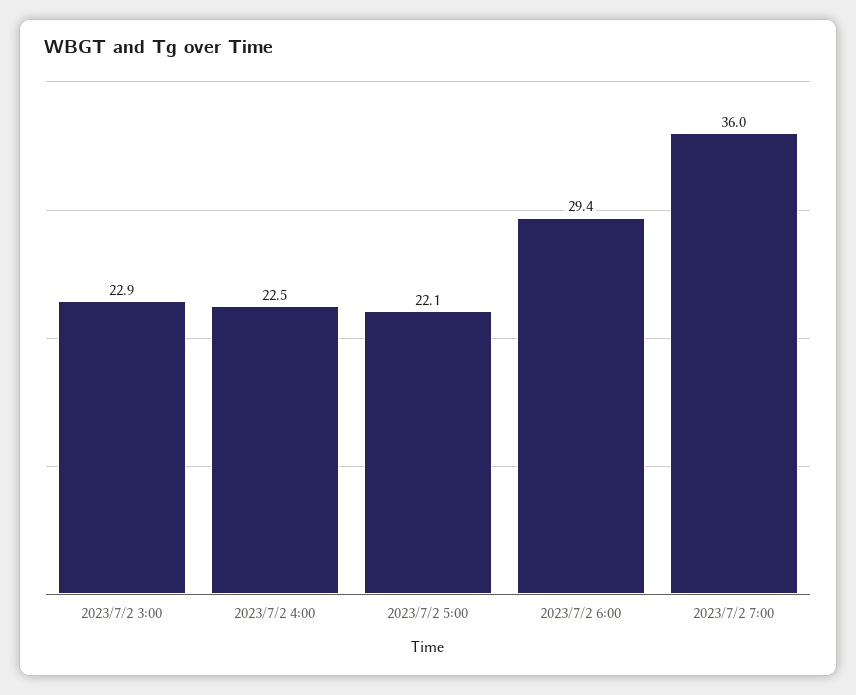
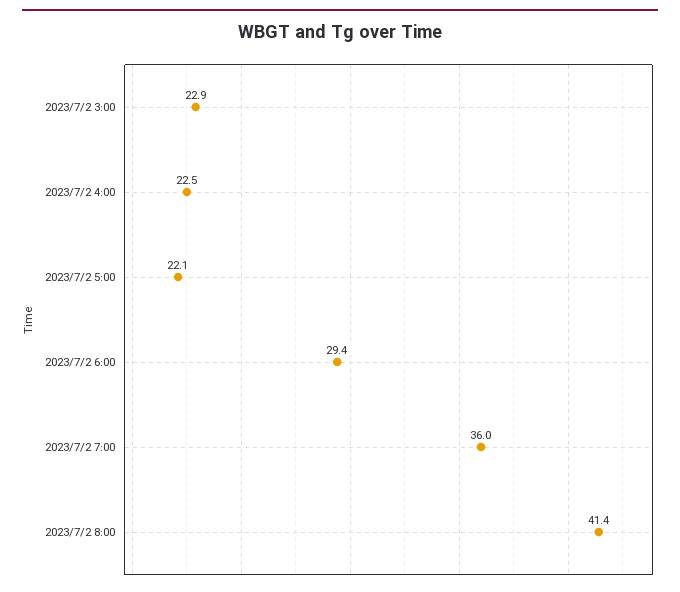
2023/7/2 8:00: none -> 41.4

